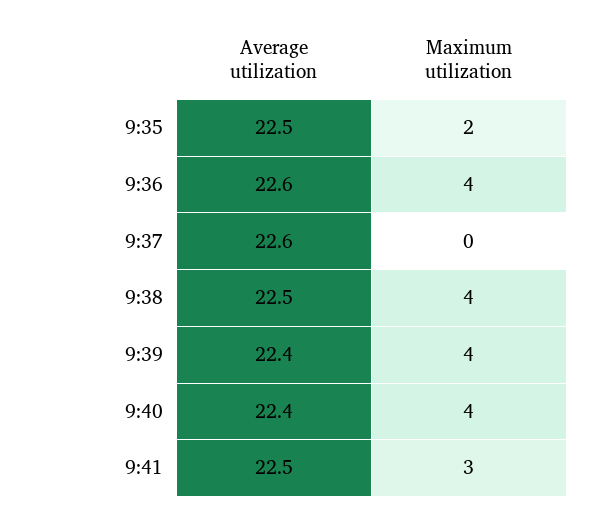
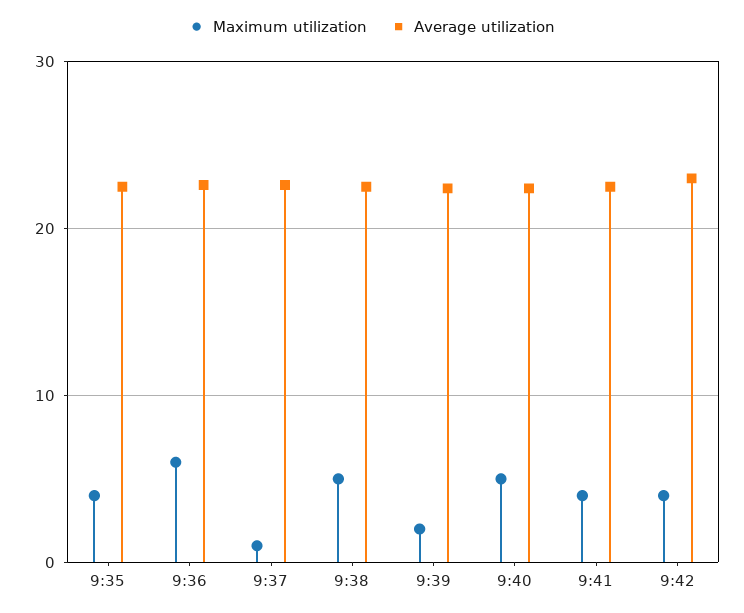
Maximum utilization, 9:35: 2 -> 4
Maximum utilization, 9:36: 4 -> 6
Maximum utilization, 9:37: 0 -> 1
Maximum utilization, 9:38: 4 -> 5
Maximum utilization, 9:39: 4 -> 2
Maximum utilization, 9:40: 4 -> 5
Maximum utilization, 9:41: 3 -> 4
Maximum utilization, 9:42: none -> 4
Average utilization, 9:42: none -> 23

